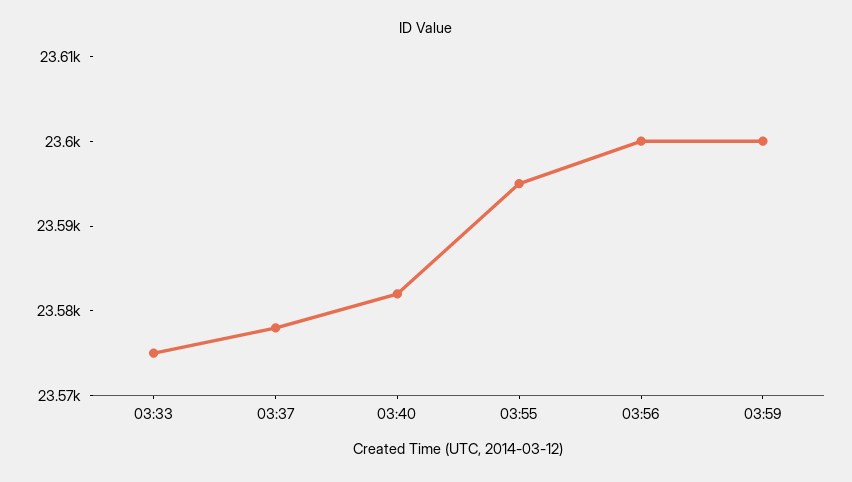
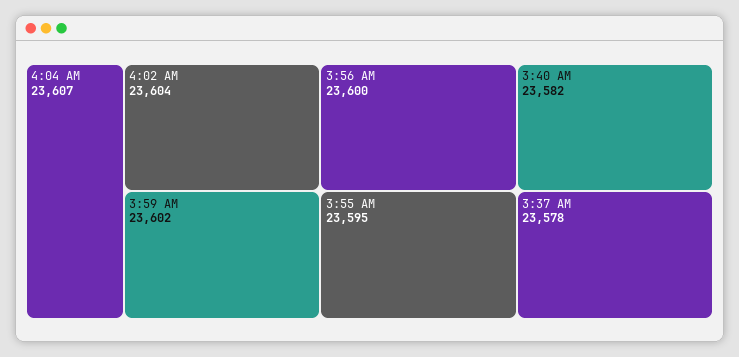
03:33: 23575 -> none
03:59: 23600 -> 23602
4:04 AM: none -> 23607
4:02 AM: none -> 23604

